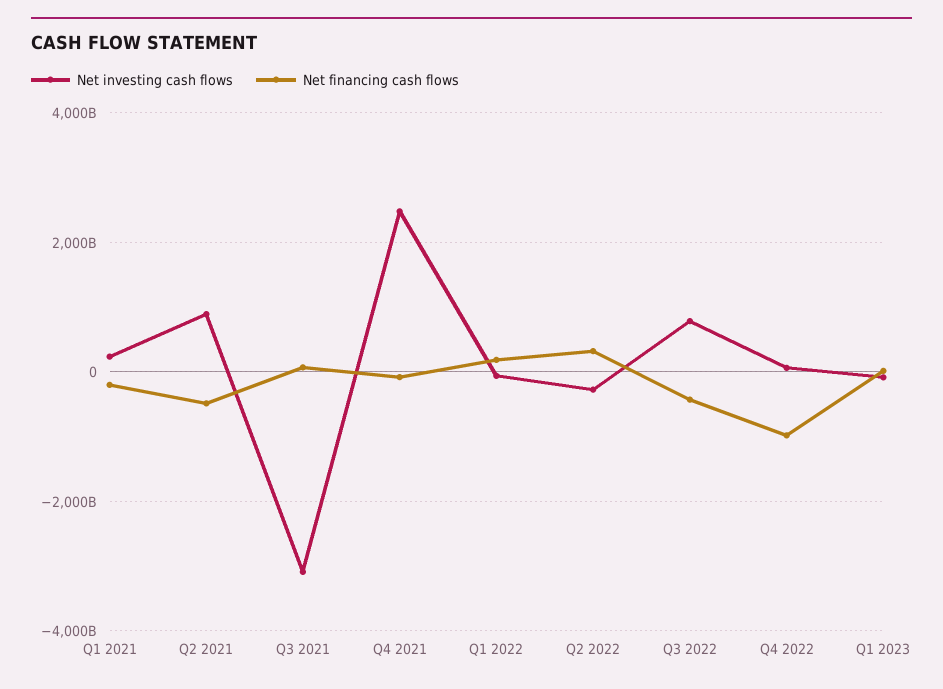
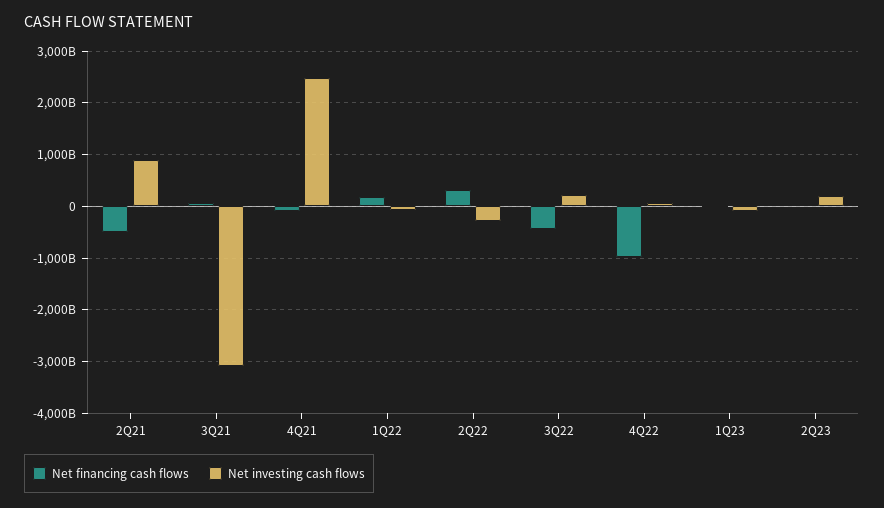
Net investing cash flows, Q1 2021: 200000000000 -> none
Net financing cash flows, Q1 2021: -200000000000 -> none
Net investing cash flows, Q3 2022: 800000000000 -> 200000000000
Net financing cash flows, 2Q23: none -> 0
Net investing cash flows, 2Q23: none -> 200000000000

